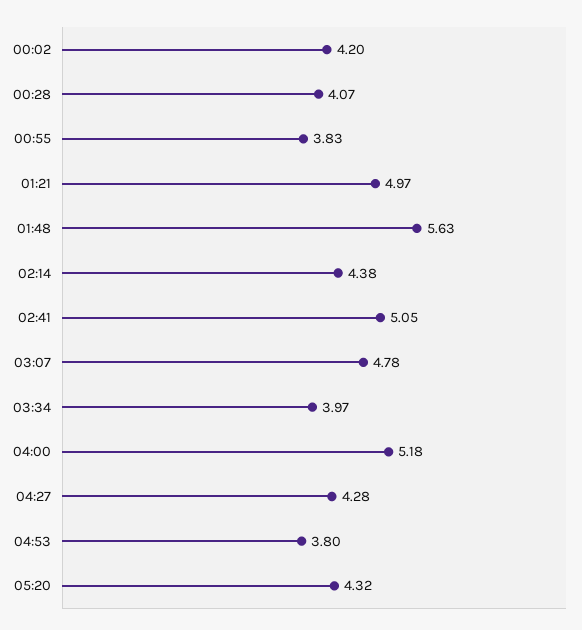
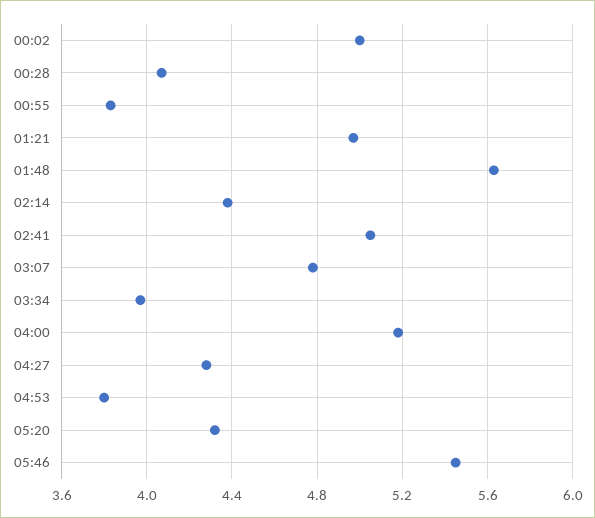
00:02: 4.2 -> 5
05:46: none -> 5.45

